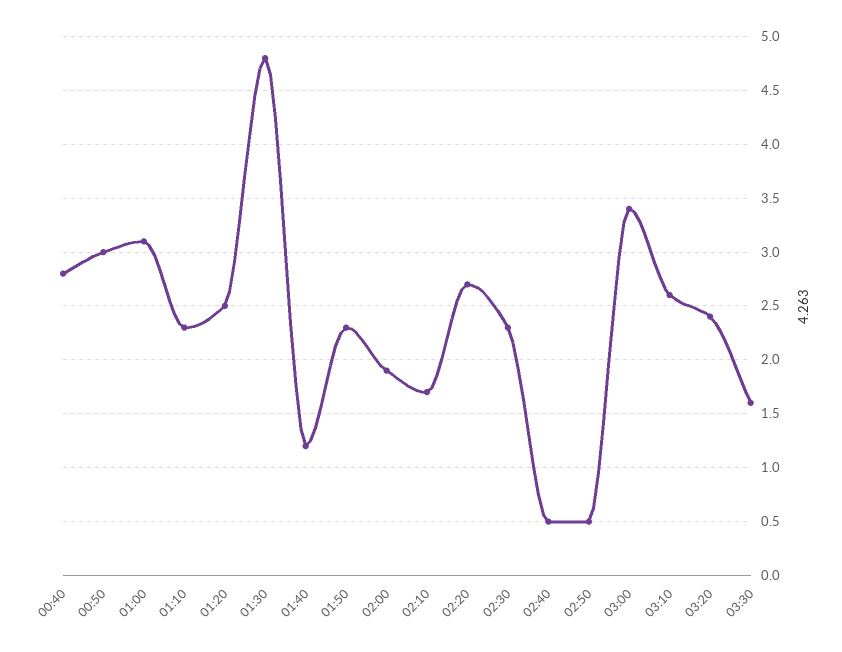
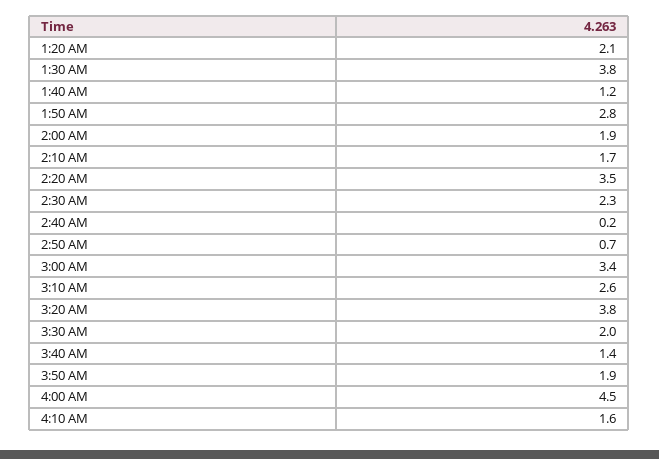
00:40: 2.8 -> none
00:50: 3 -> none
01:00: 3.1 -> none
01:10: 2.3 -> none
01:20: 2.5 -> 2.1
01:30: 4.8 -> 3.8
01:50: 2.3 -> 2.8
02:20: 2.7 -> 3.5
02:40: 0.5 -> 0.2
02:50: 0.5 -> 0.7
03:20: 2.4 -> 3.8
03:30: 1.6 -> 2
3:40 AM: none -> 1.4
3:50 AM: none -> 1.9
4:00 AM: none -> 4.5
4:10 AM: none -> 1.6

